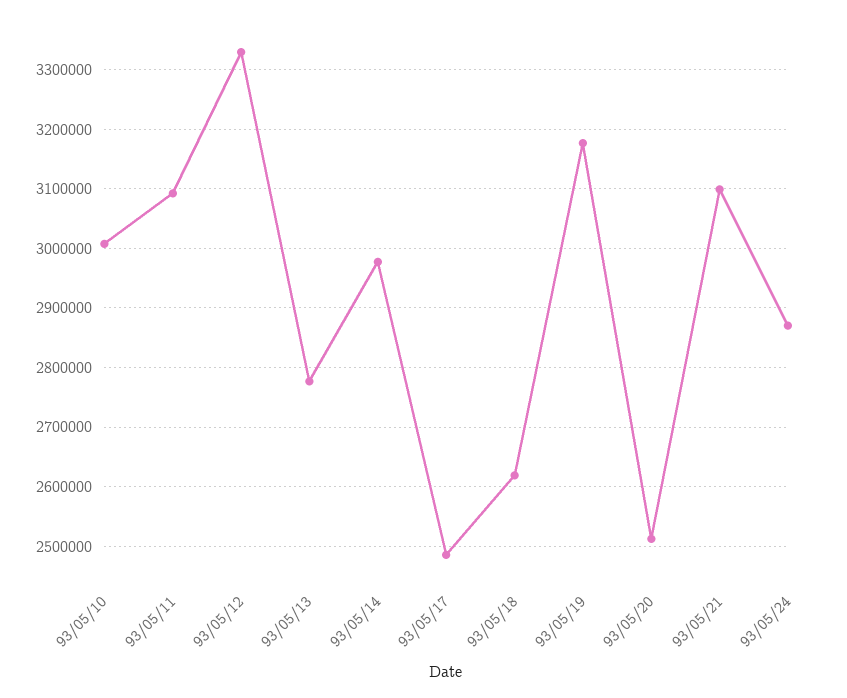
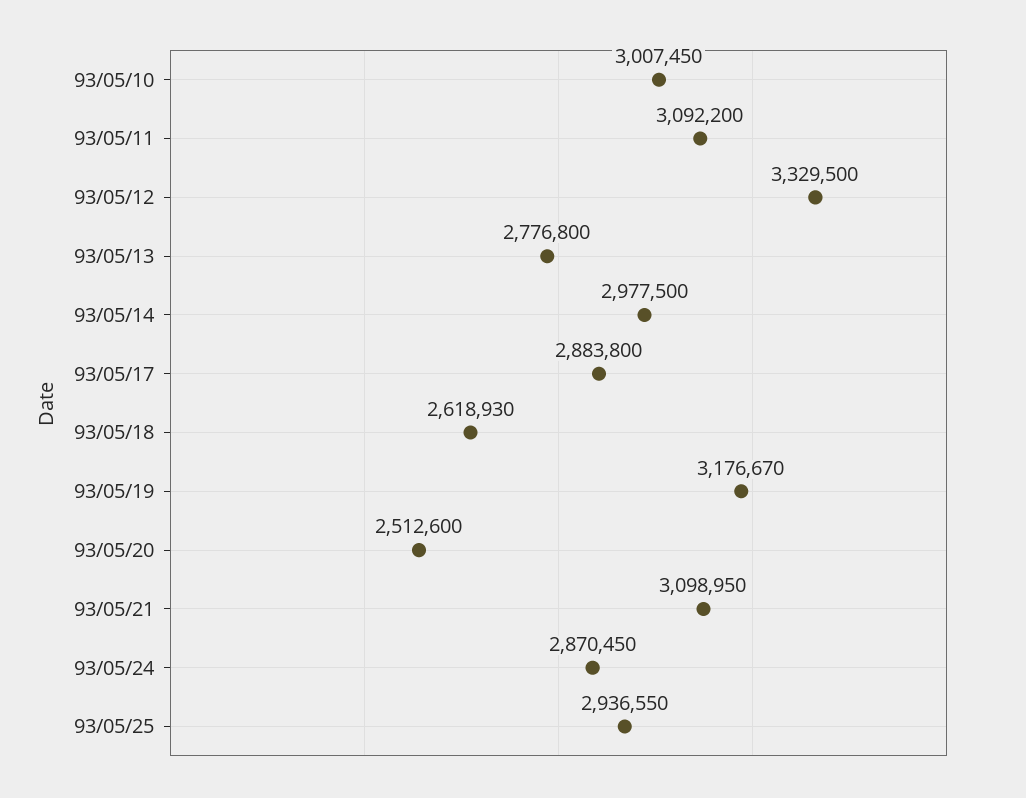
93/05/17: 2480000 -> 2883800
93/05/25: none -> 2936550

